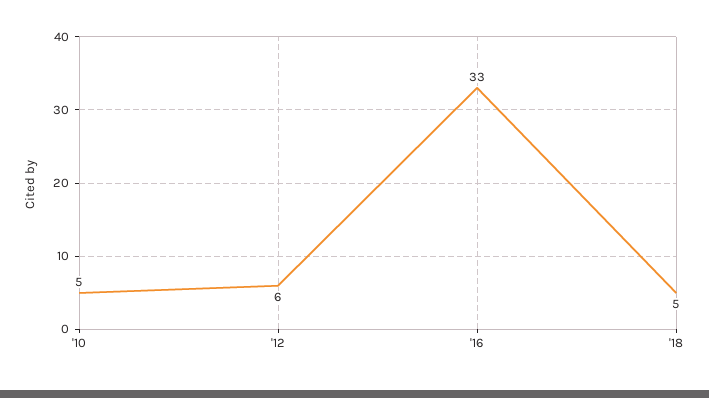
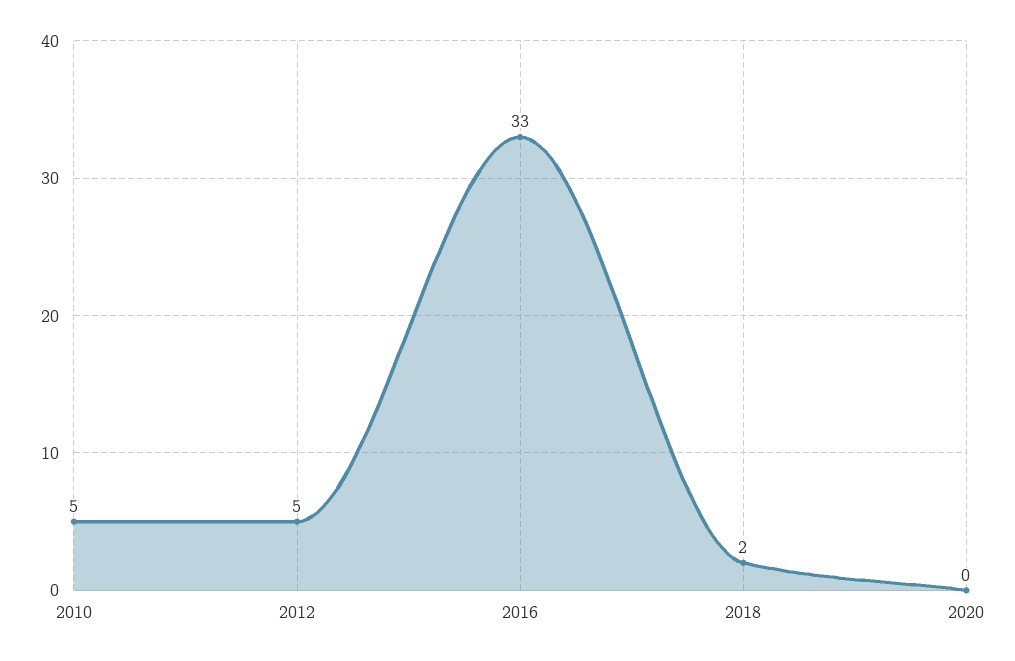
'12: 6 -> 5
'18: 5 -> 2
2020: none -> 0

